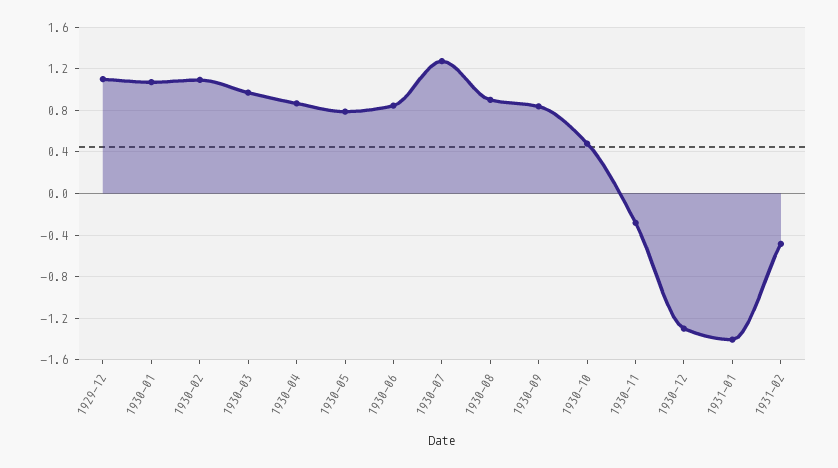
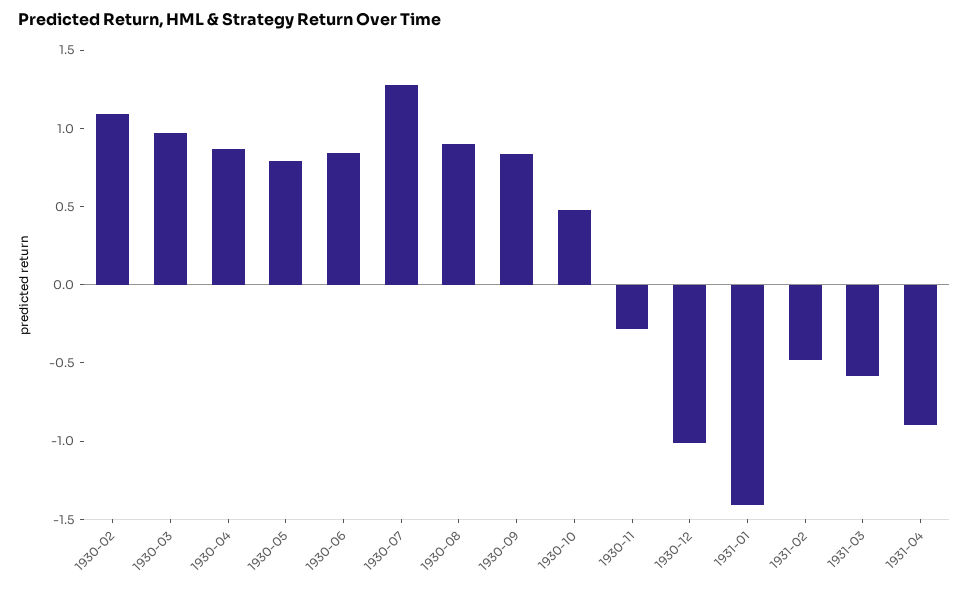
1929-12: 1.1 -> none
1930-01: 1.1 -> none
1930-12: -1.3 -> -1
1931-03: none -> -0.6
1931-04: none -> -0.9

